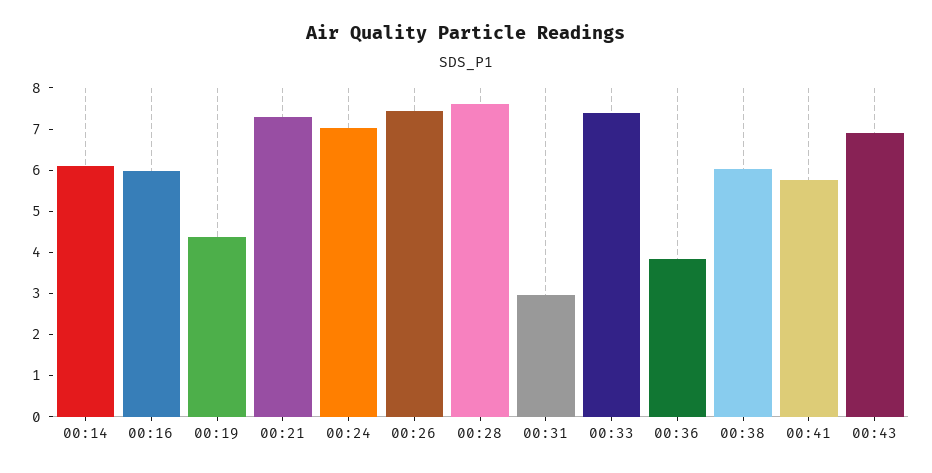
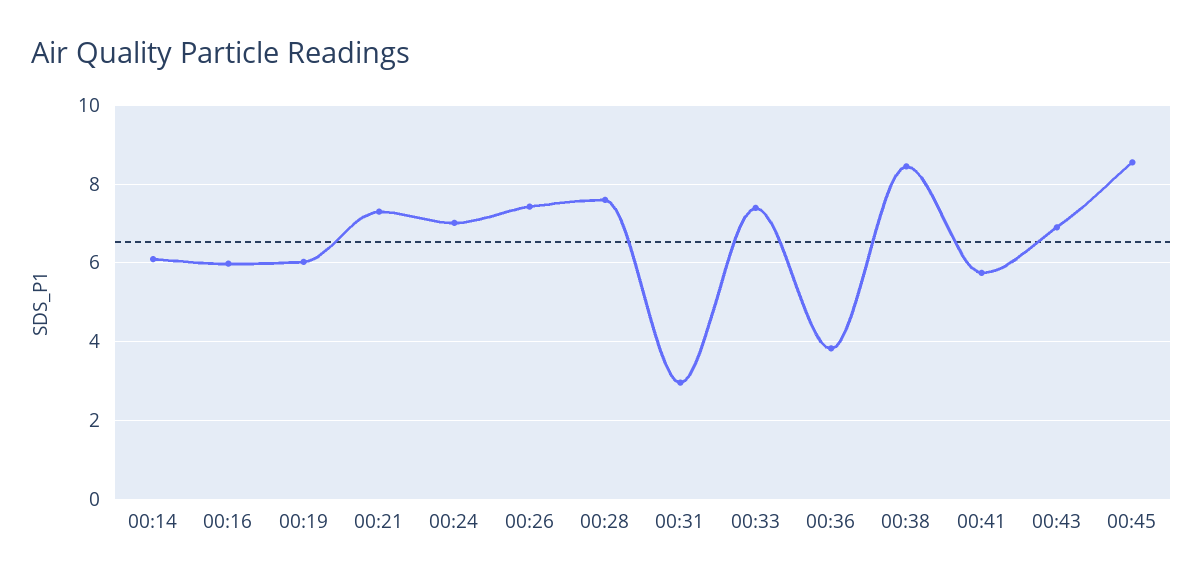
00:19: 4.4 -> 6
00:38: 6 -> 8.4
00:45: none -> 8.6

